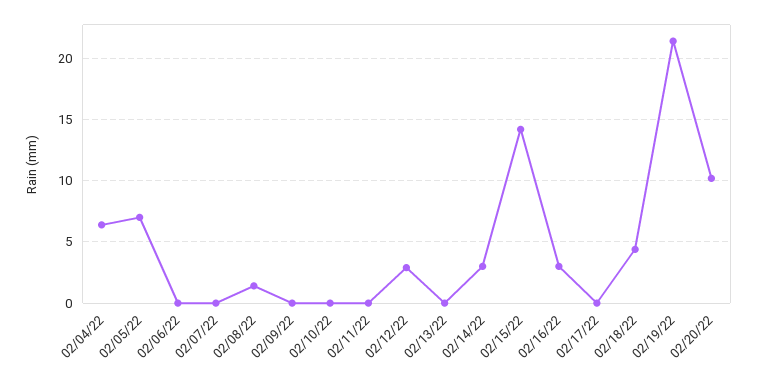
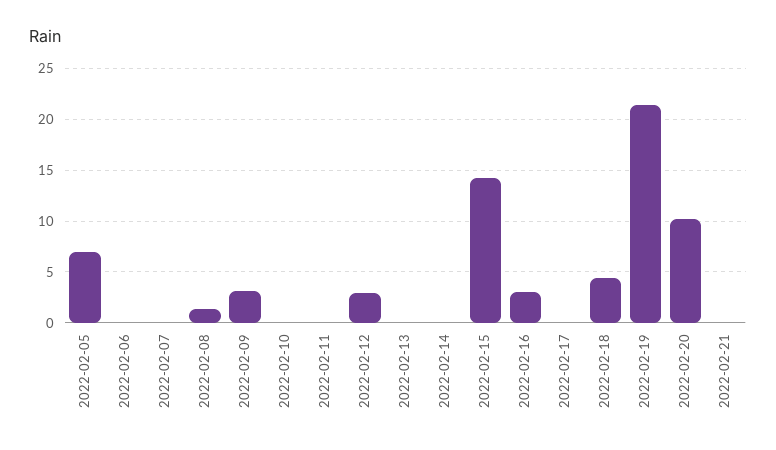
02/04/22: 6.5 -> none
02/09/22: 0 -> 3
02/14/22: 3 -> 0
2022-02-21: none -> 0

